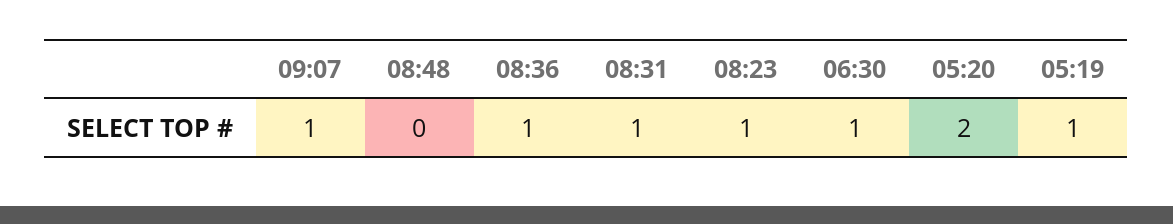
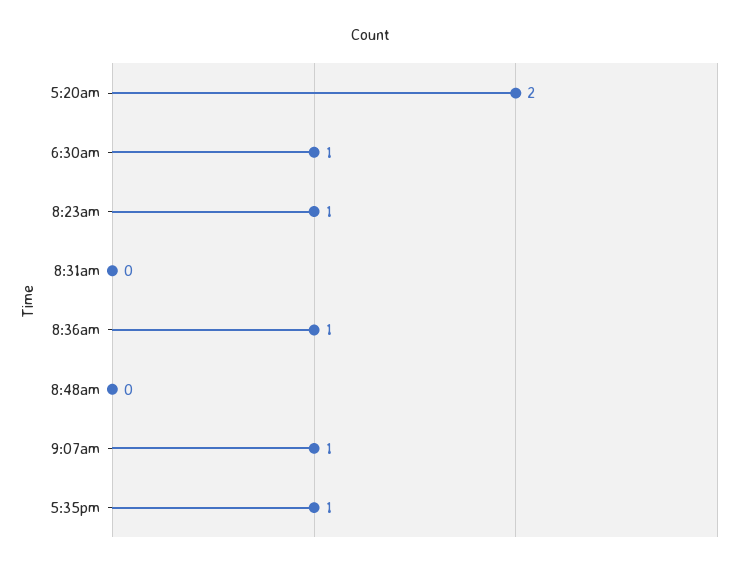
08:31: 1 -> 0
05:19: 1 -> none
5:35pm: none -> 1

